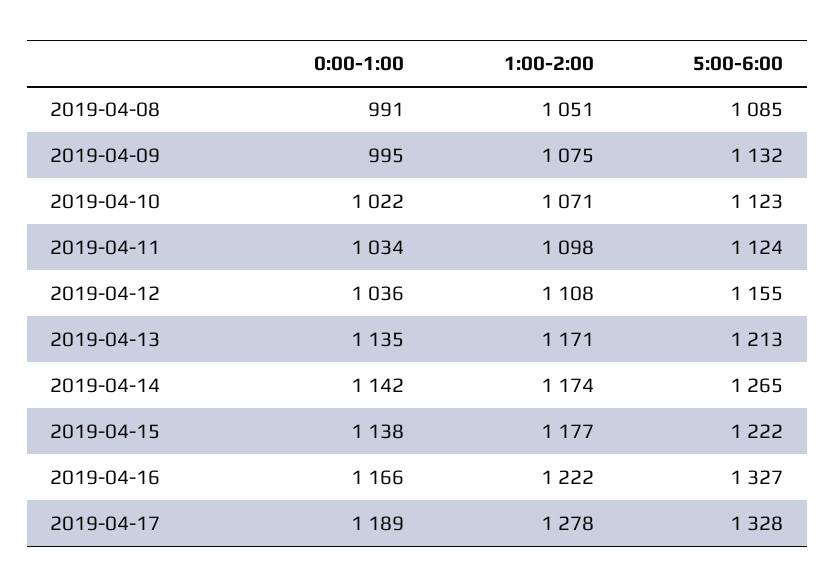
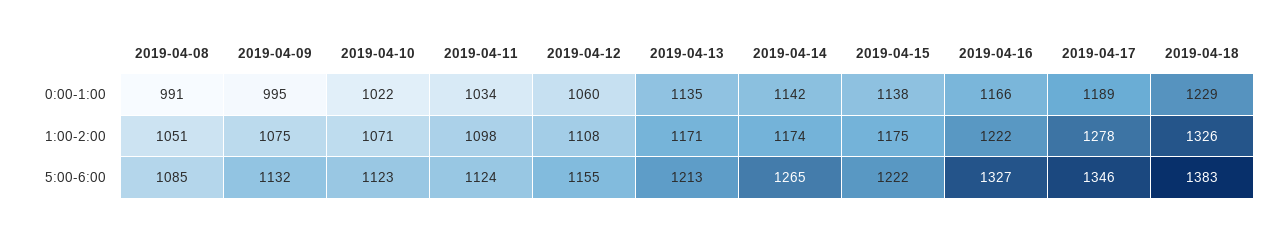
0:00-1:00, 2019-04-12: 1036 -> 1060
1:00-2:00, 2019-04-15: 1177 -> 1175
5:00-6:00, 2019-04-17: 1328 -> 1346
0:00-1:00, 2019-04-18: none -> 1229
1:00-2:00, 2019-04-18: none -> 1326
5:00-6:00, 2019-04-18: none -> 1383

